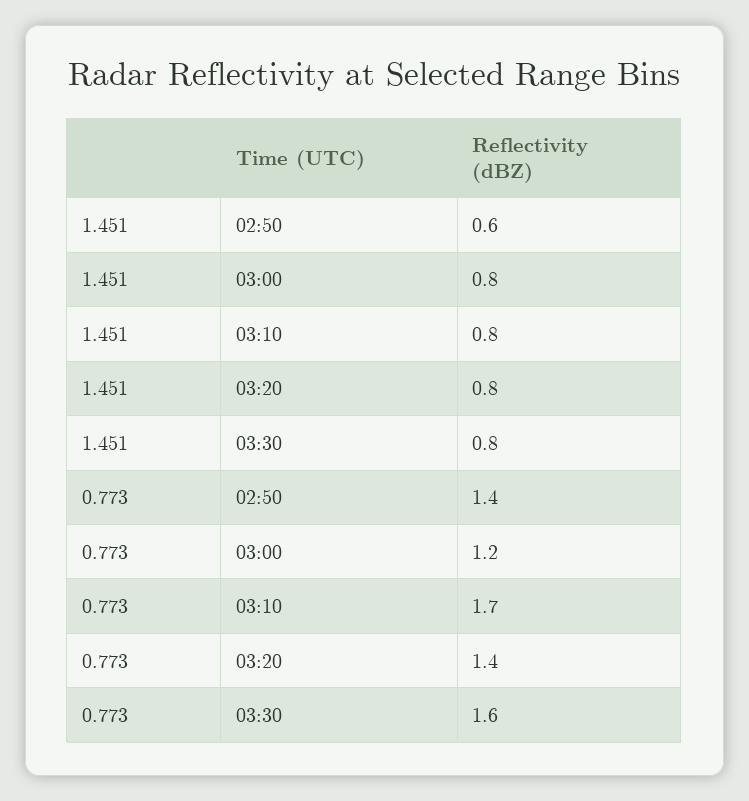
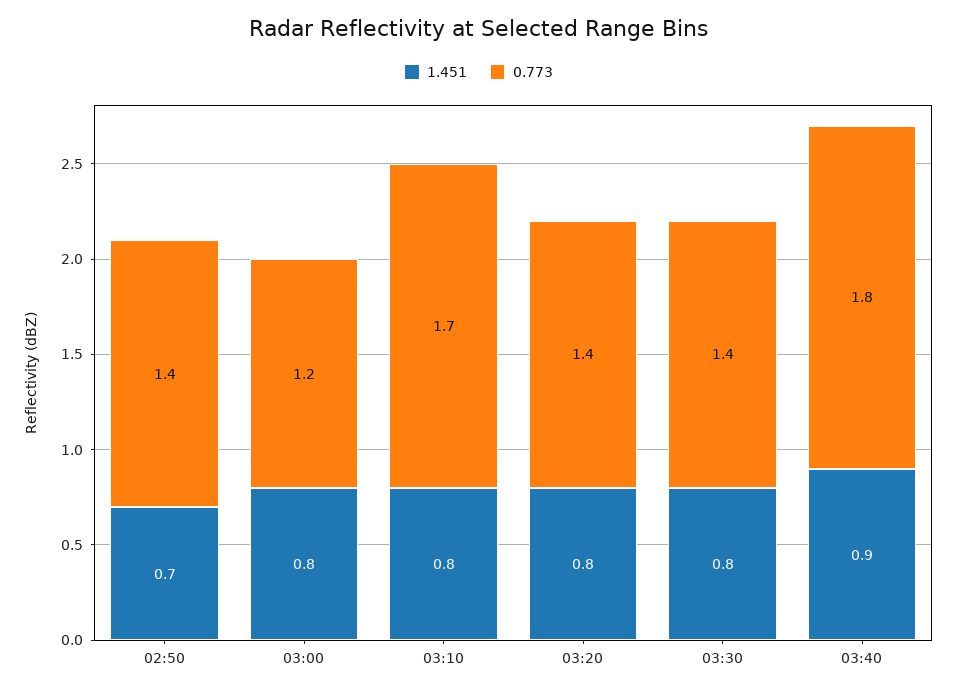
1.451, 02:50: 0.6 -> 0.7
0.773, 03:30: 1.6 -> 1.4
1.451, 03:40: none -> 0.9
0.773, 03:40: none -> 1.8

